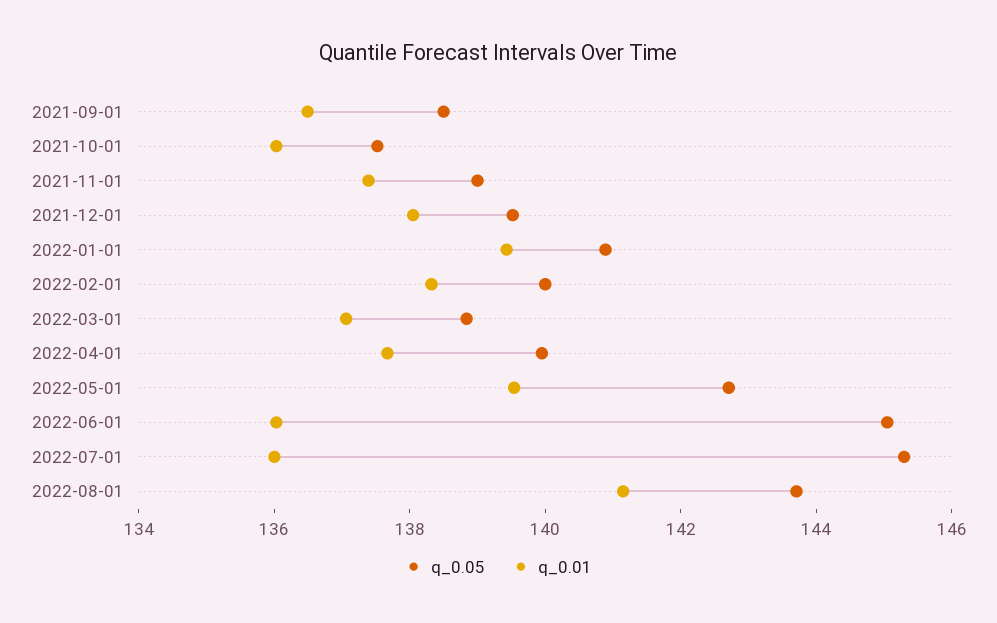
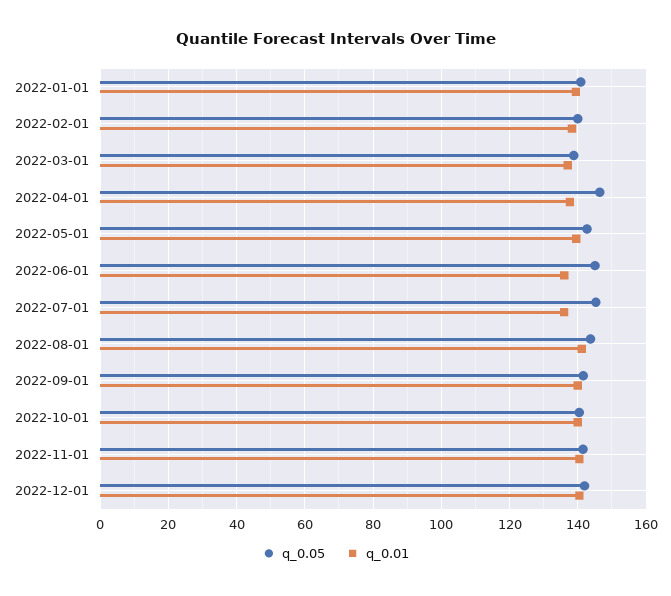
q_0.05, 2021-09-01: 138.5 -> none
q_0.01, 2021-09-01: 136.5 -> none
q_0.05, 2021-10-01: 137.5 -> none
q_0.01, 2021-10-01: 136 -> none
q_0.05, 2021-11-01: 139 -> none
q_0.01, 2021-11-01: 137.5 -> none
q_0.05, 2021-12-01: 139.5 -> none
q_0.01, 2021-12-01: 138 -> none
q_0.05, 2022-04-01: 140 -> 146
q_0.05, 2022-09-01: none -> 142
q_0.01, 2022-09-01: none -> 140
q_0.05, 2022-10-01: none -> 140
q_0.01, 2022-10-01: none -> 140
q_0.05, 2022-11-01: none -> 142
q_0.01, 2022-11-01: none -> 140
q_0.05, 2022-12-01: none -> 142
q_0.01, 2022-12-01: none -> 140

